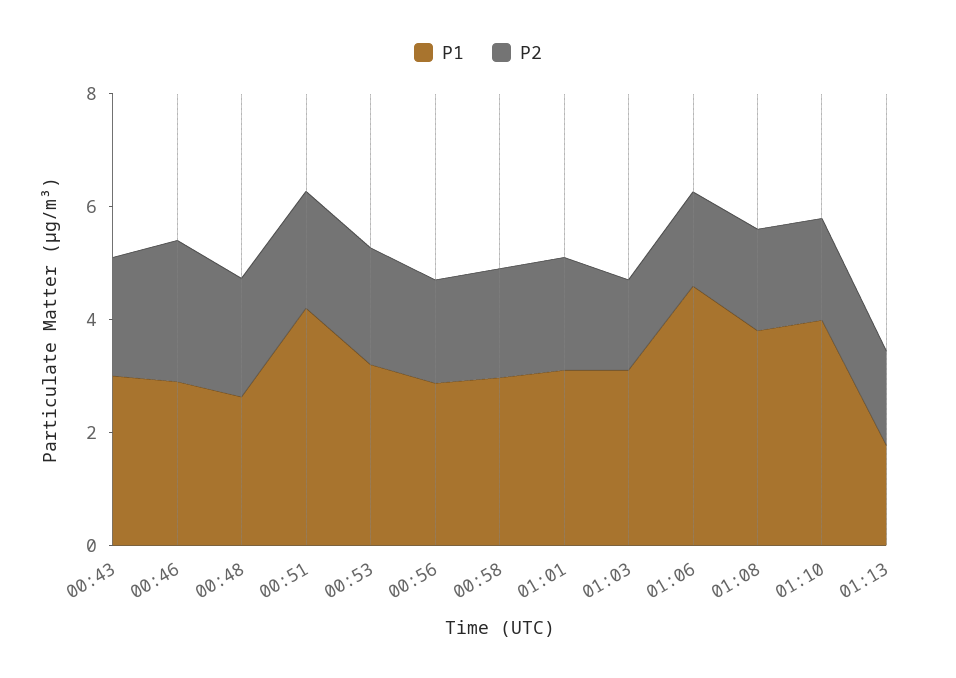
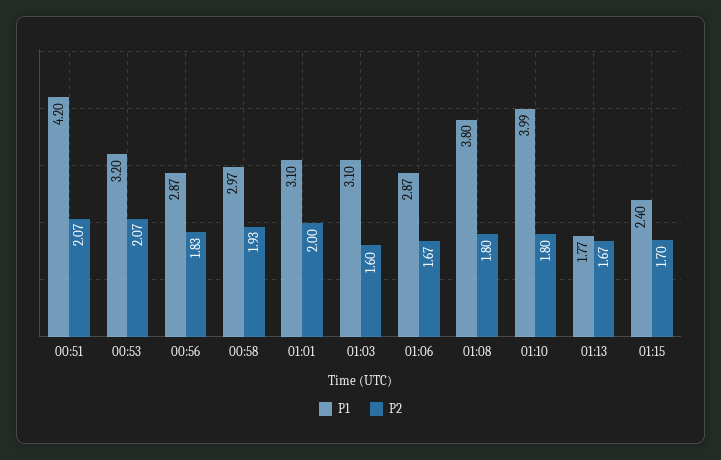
P1, 00:43: 3 -> none
P2, 00:43: 2 -> none
P1, 00:46: 3 -> none
P2, 00:46: 2.5 -> none
P1, 00:48: 2.5 -> none
P2, 00:48: 2 -> none
P1, 01:06: 4.5 -> 2.87
P1, 01:15: none -> 2.4
P2, 01:15: none -> 1.7

